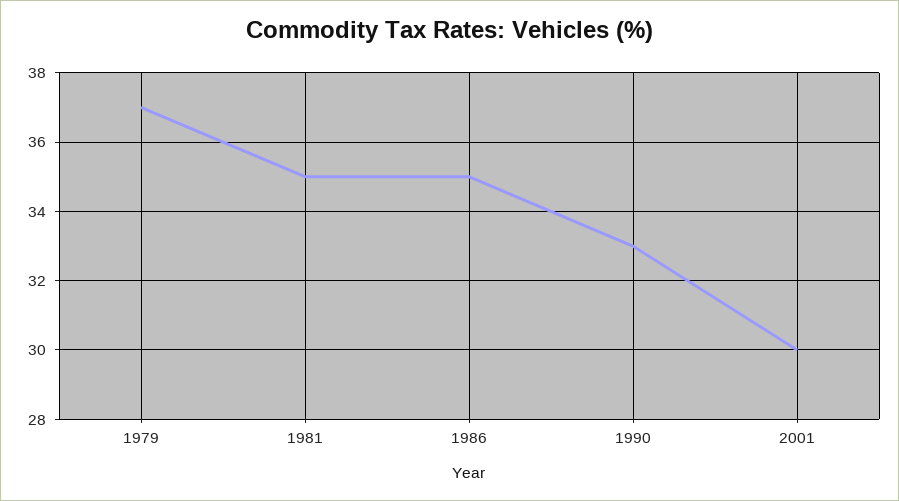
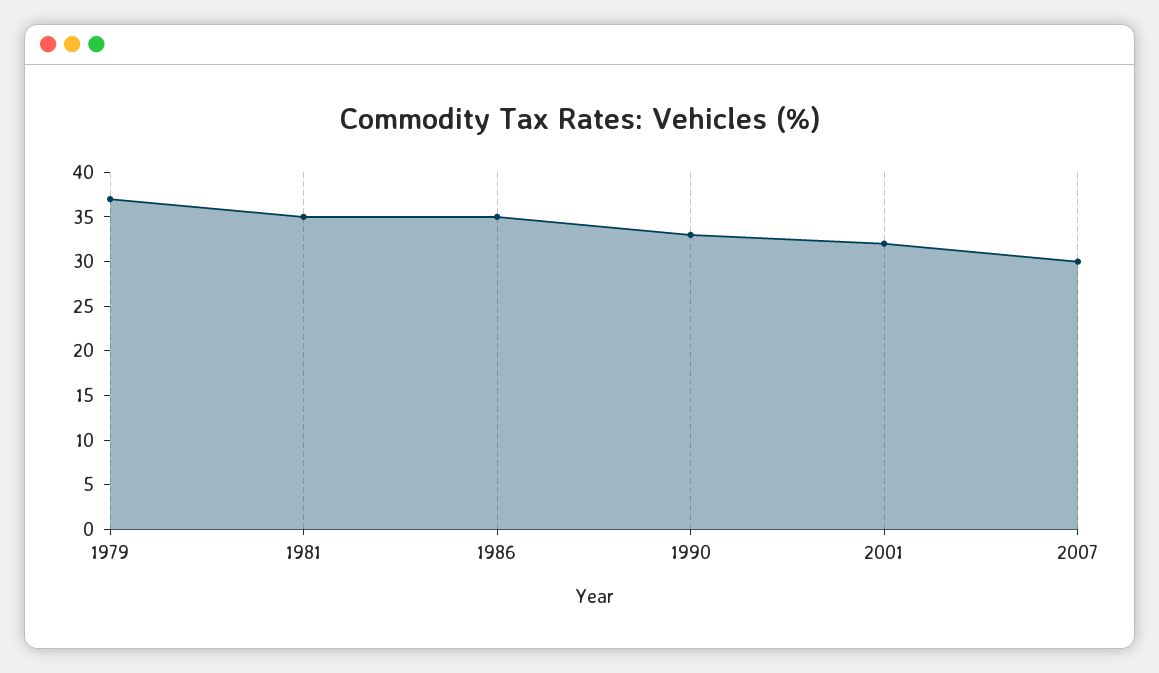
2001: 30 -> 32
2007: none -> 30

